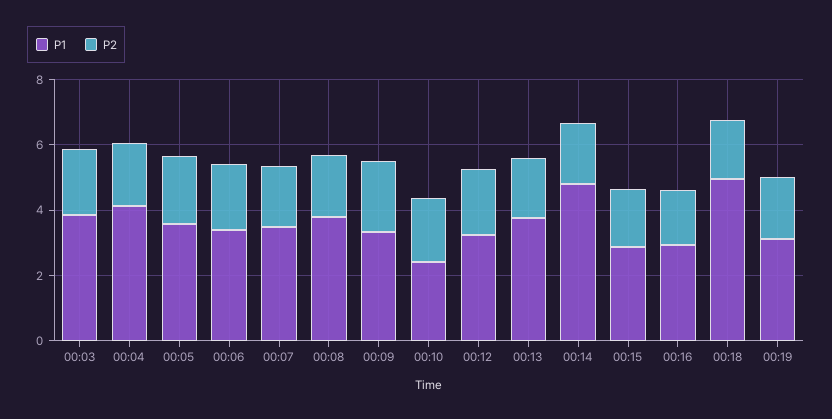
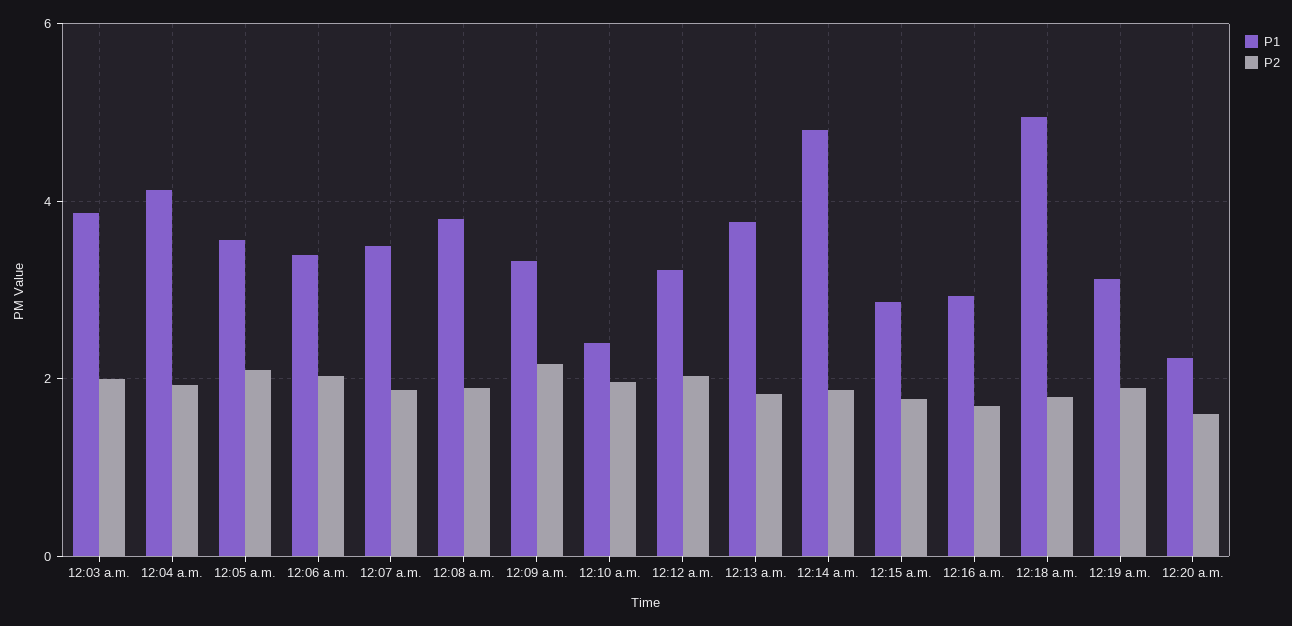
P1, 12:20 a.m.: none -> 2.2
P2, 12:20 a.m.: none -> 1.6

